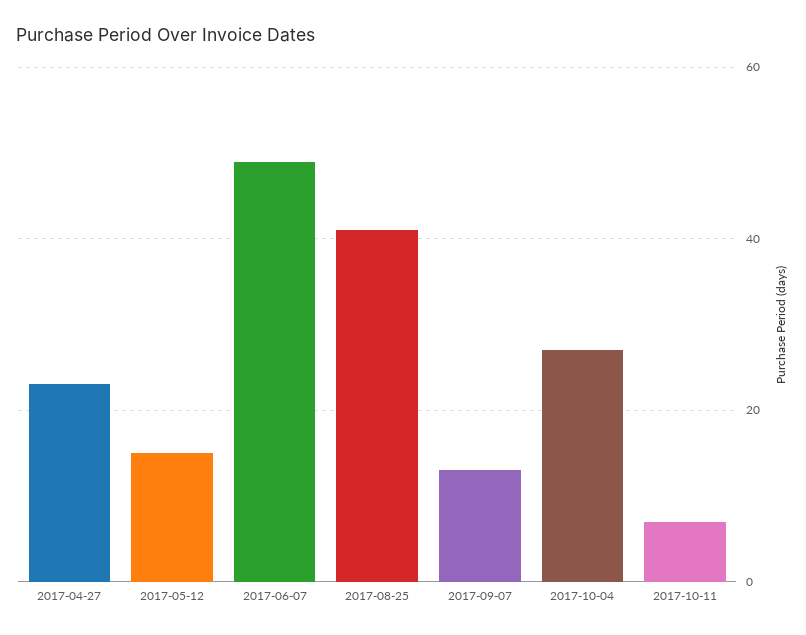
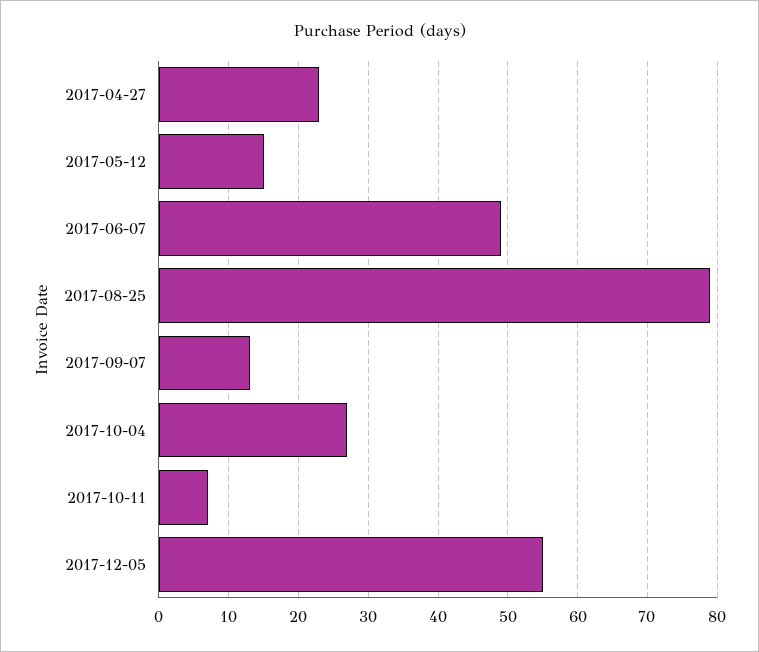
2017-08-25: 40 -> 79
2017-12-05: none -> 55

